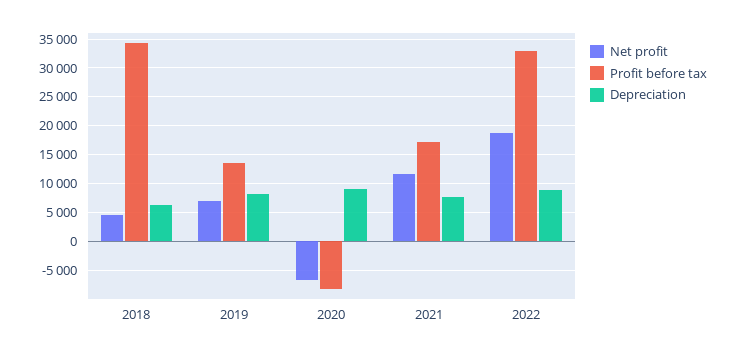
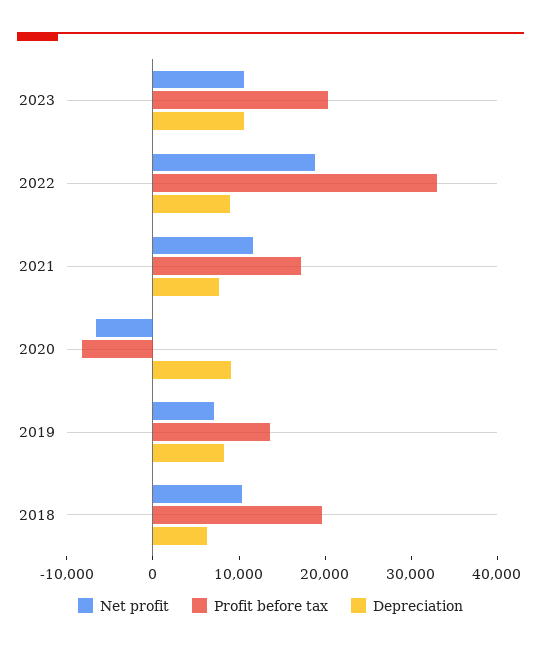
Net profit, 2018: 5000 -> 10000
Profit before tax, 2018: 35000 -> 20000
Net profit, 2023: none -> 10000
Profit before tax, 2023: none -> 20000
Depreciation, 2023: none -> 10000

